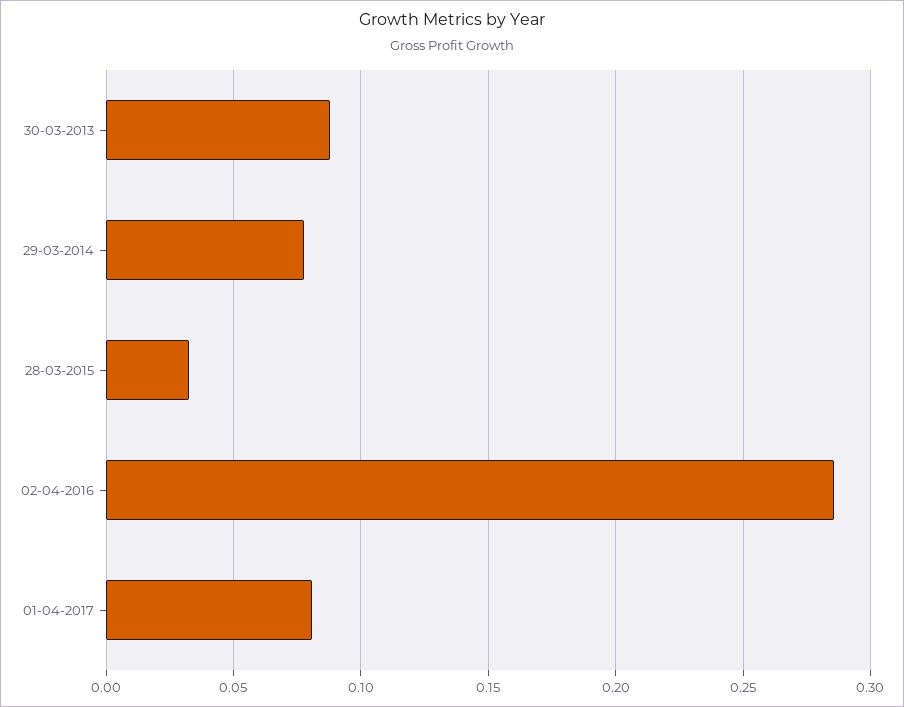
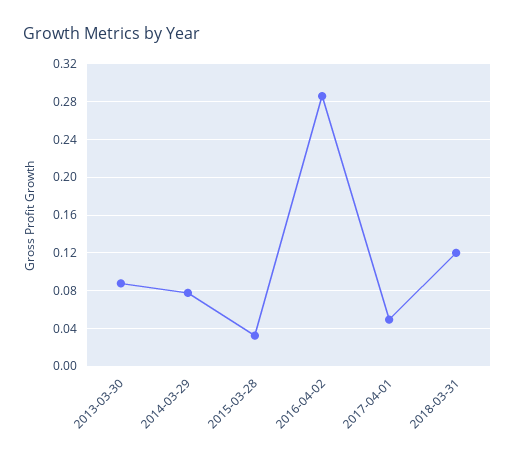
01-04-2017: 0.08 -> 0.05
2018-03-31: none -> 0.12

